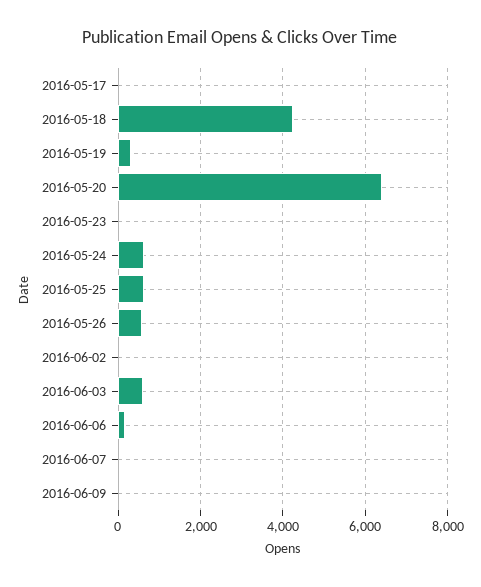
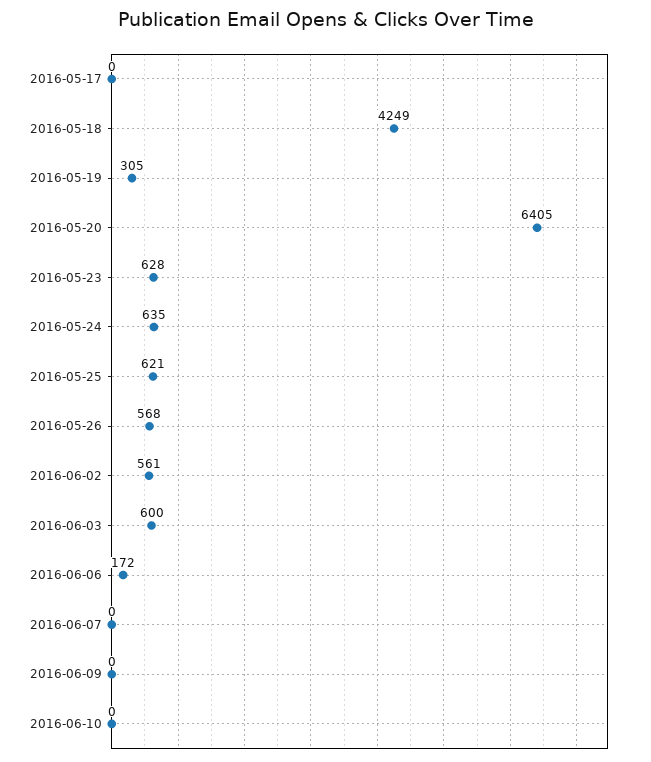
2016-05-23: 0 -> 628
2016-06-02: 0 -> 561
2016-06-10: none -> 0

